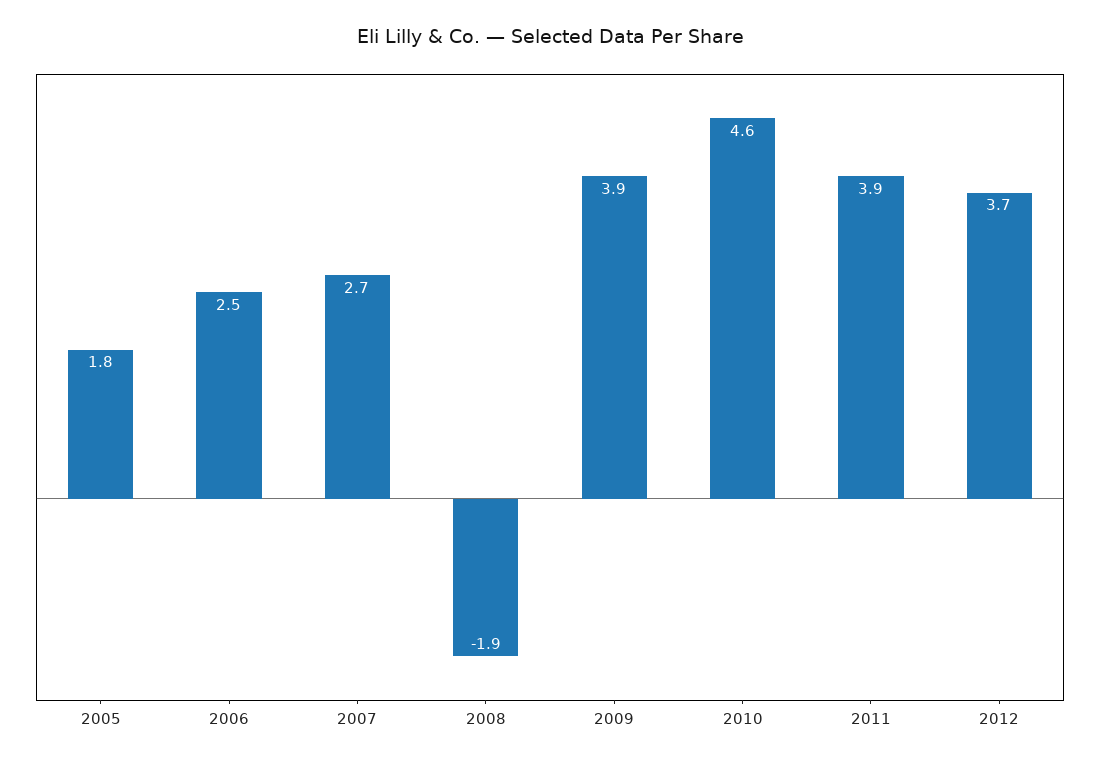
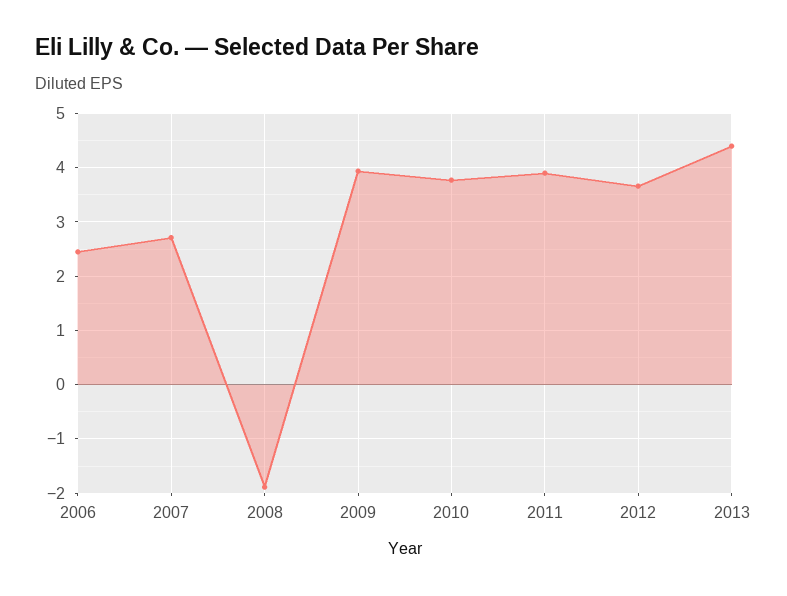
2005: 1.8 -> none
2010: 4.6 -> 3.8
2013: none -> 4.4

